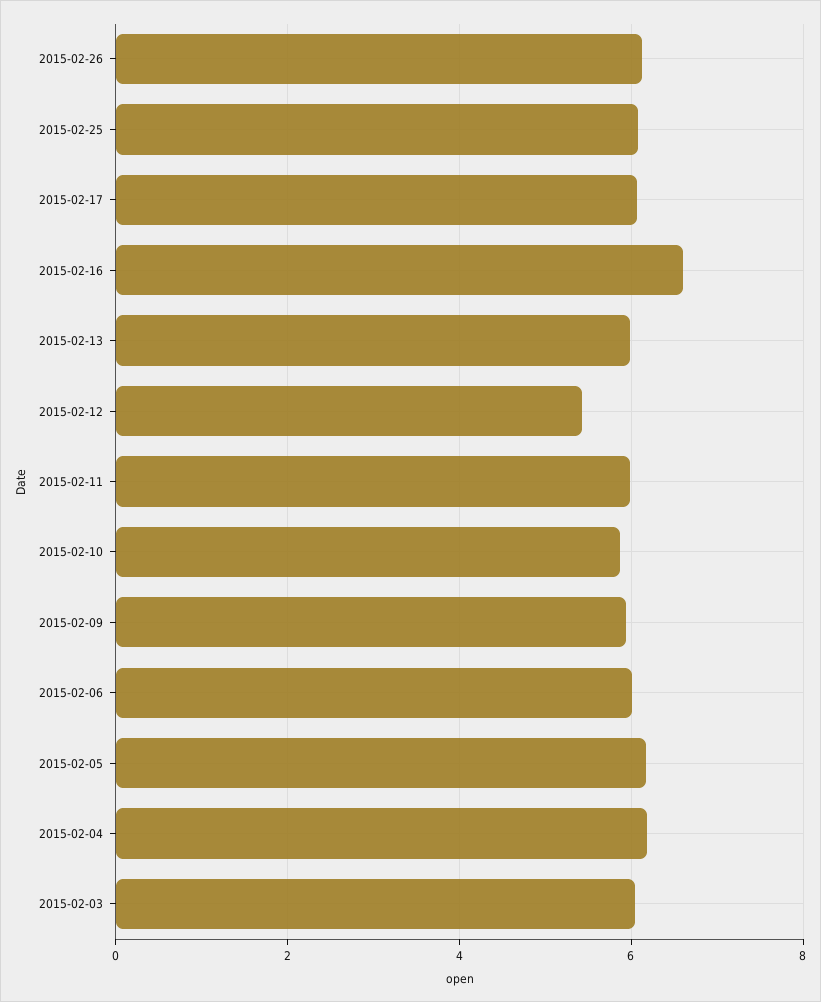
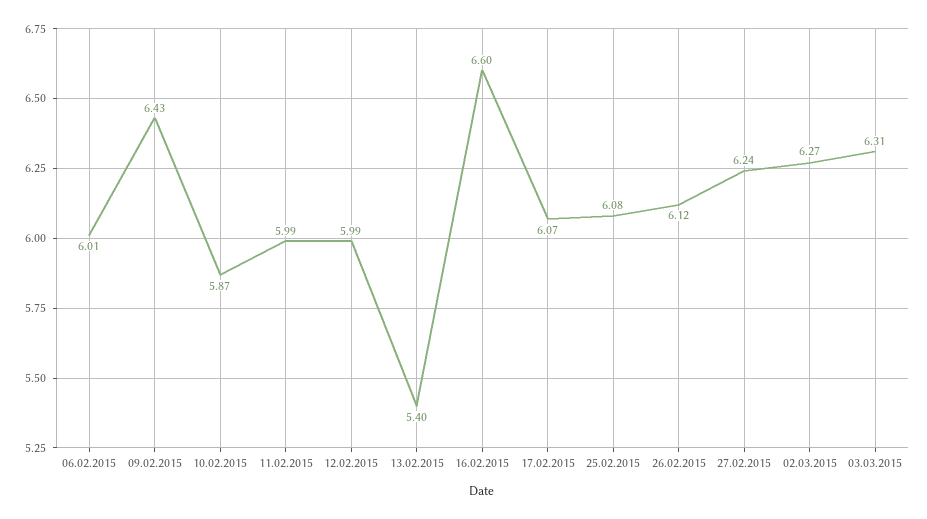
2015-02-13: 6 -> 5.4
2015-02-12: 5.4 -> 5.99
2015-02-09: 6 -> 6.43
2015-02-05: 6.2 -> none
2015-02-04: 6.2 -> none
2015-02-03: 6 -> none
27.02.2015: none -> 6.24
02.03.2015: none -> 6.27
03.03.2015: none -> 6.31

